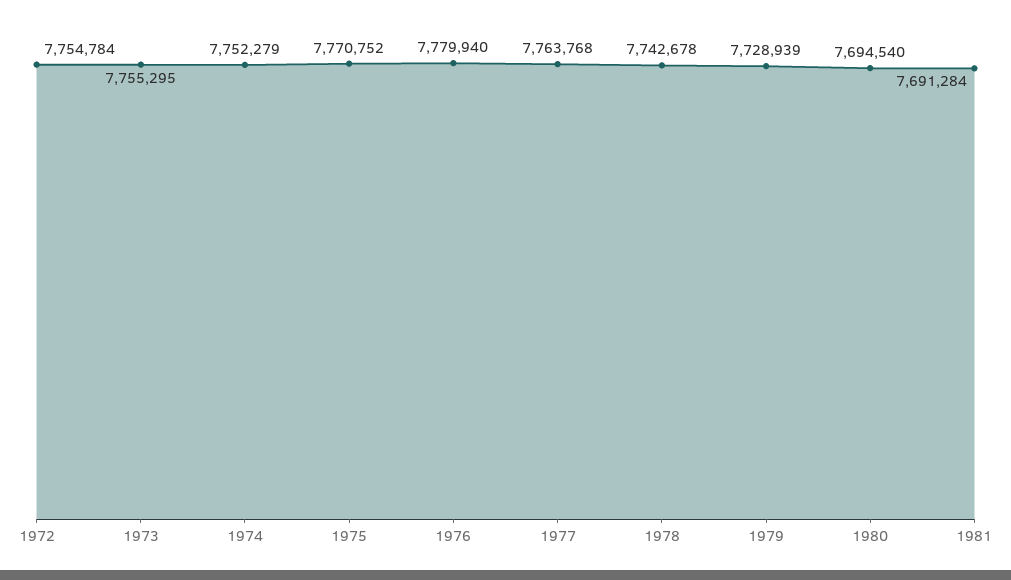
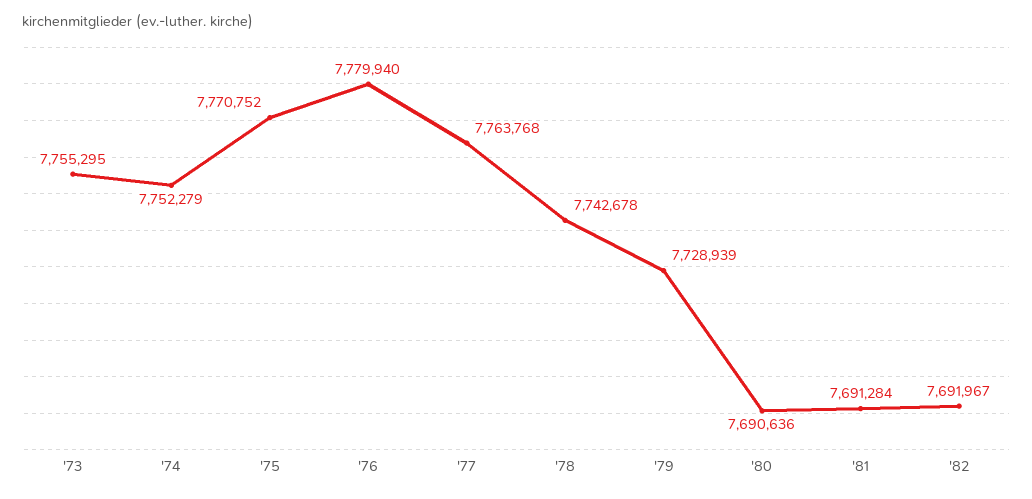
1972: 7754784 -> none
1980: 7694540 -> 7690636
'82: none -> 7691967

